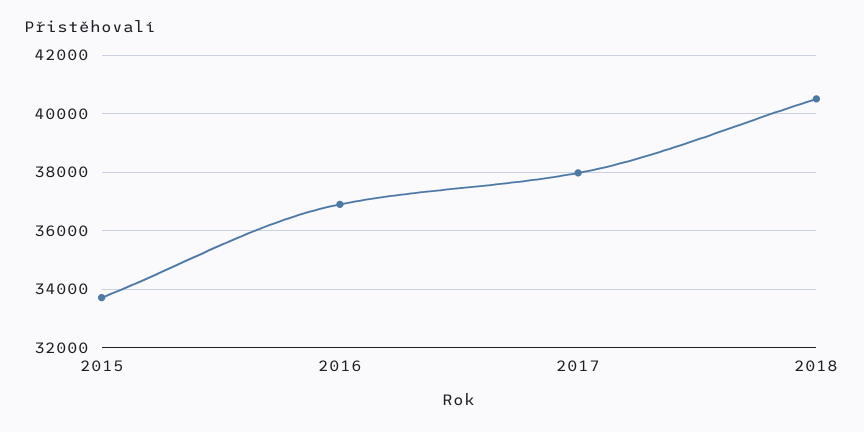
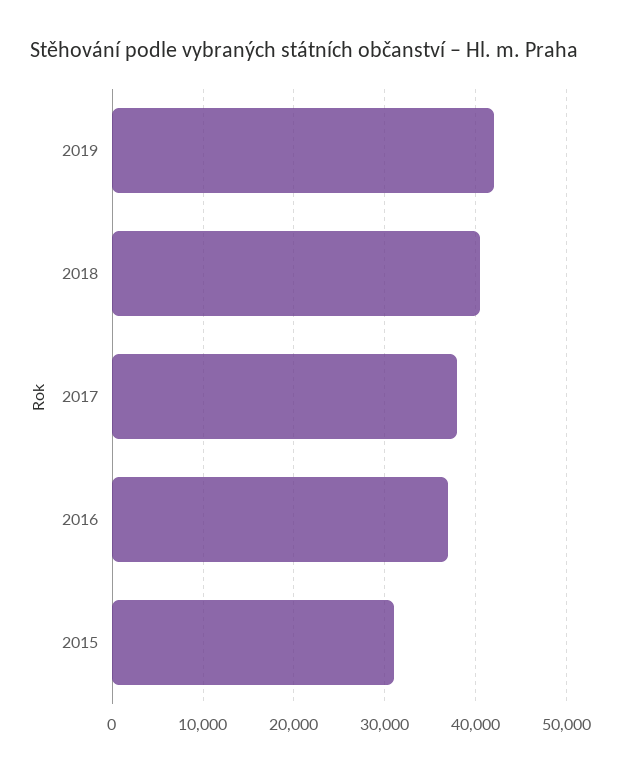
2015: 33750 -> 31000
2019: none -> 42000

